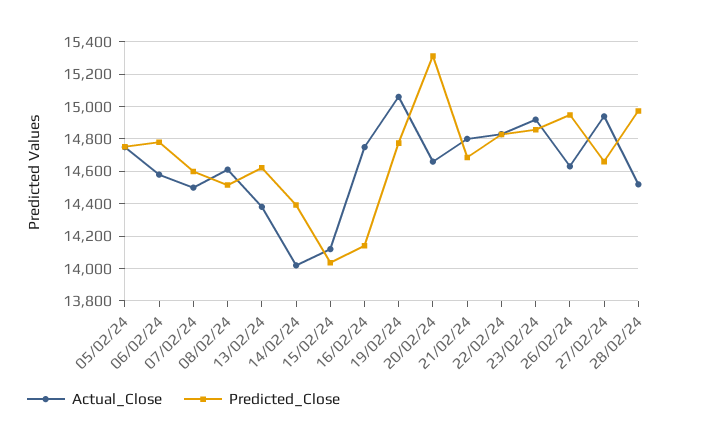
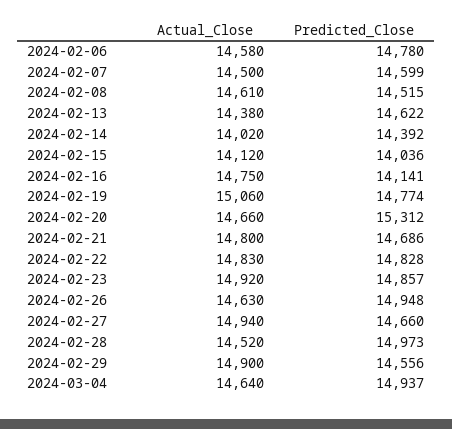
Actual_Close, 05/02/24: 14750 -> none
Predicted_Close, 05/02/24: 14750 -> none
Actual_Close, 2024-02-29: none -> 14900
Predicted_Close, 2024-02-29: none -> 14556
Actual_Close, 2024-03-04: none -> 14640
Predicted_Close, 2024-03-04: none -> 14937

